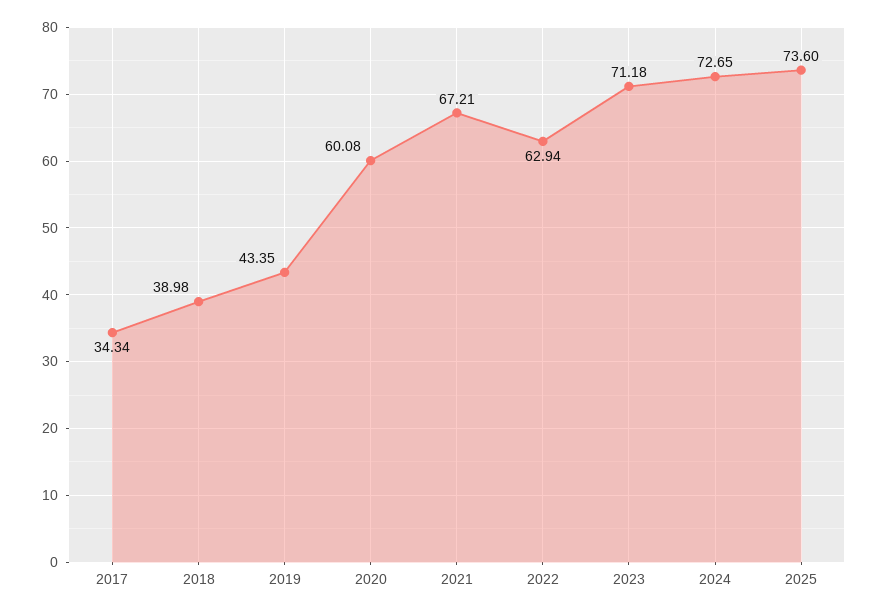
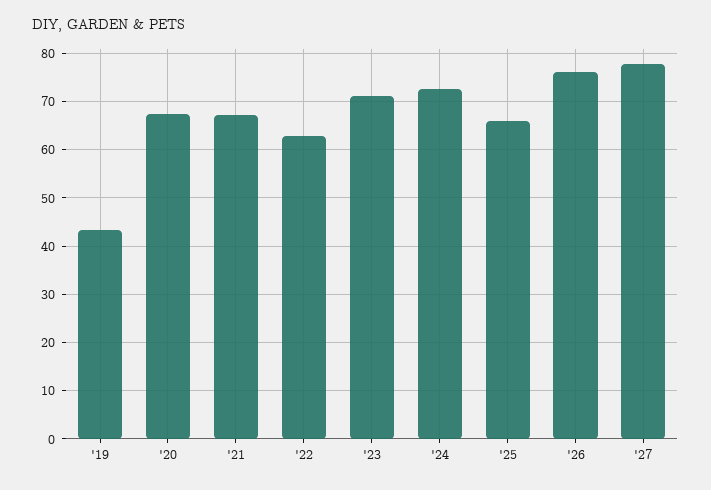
2017: 34.34 -> none
2018: 38.98 -> none
2020: 60.08 -> 68
2025: 73.6 -> 66
'26: none -> 76
'27: none -> 78

